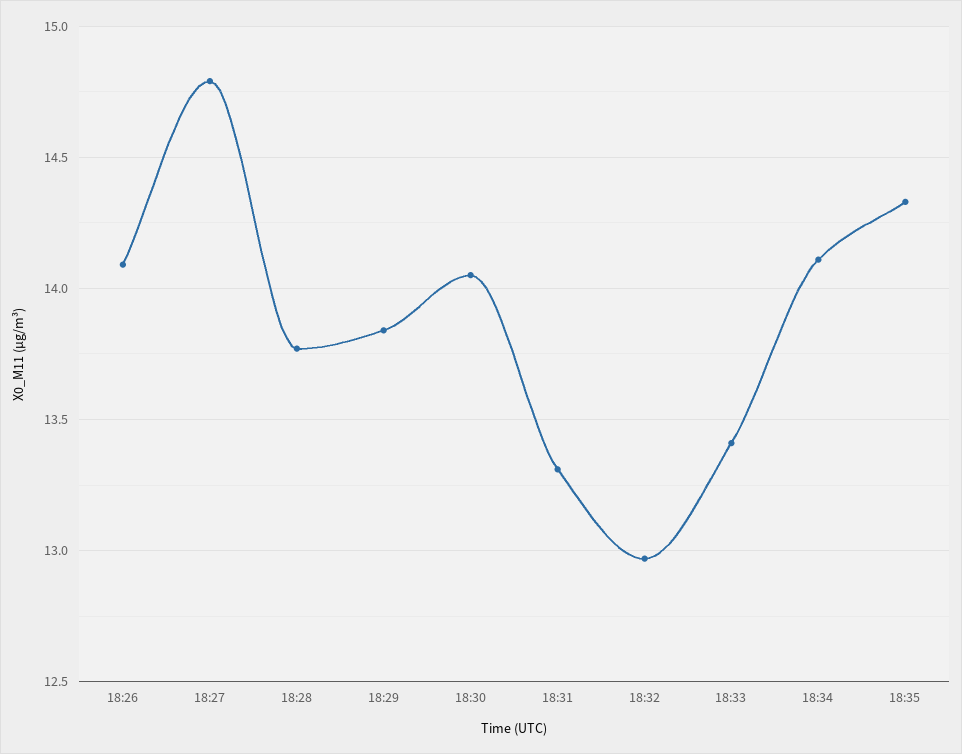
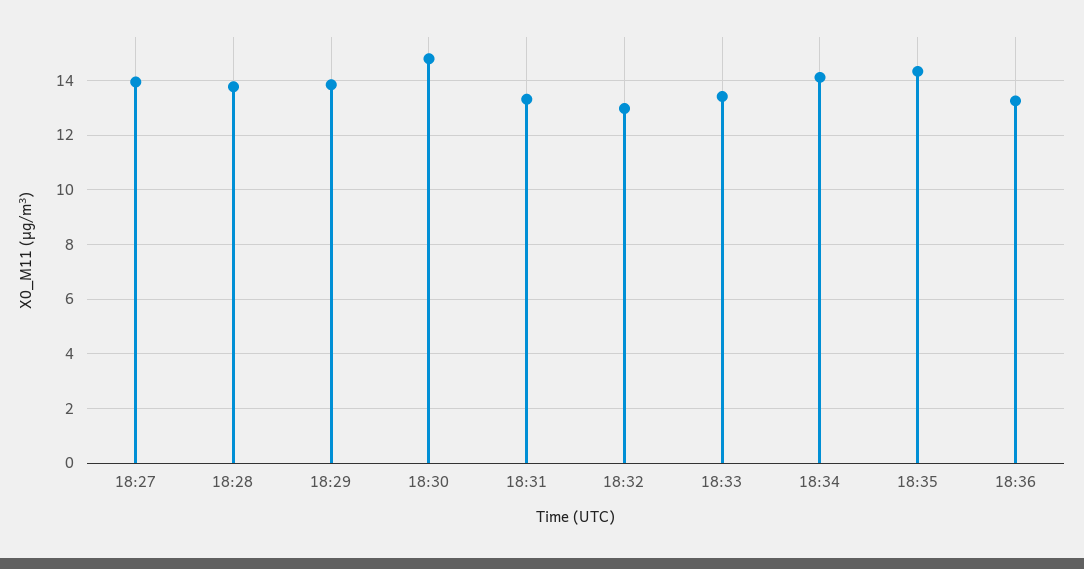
18:26: 14.1 -> none
18:27: 14.8 -> 14
18:30: 14.05 -> 14.75
18:36: none -> 13.25

